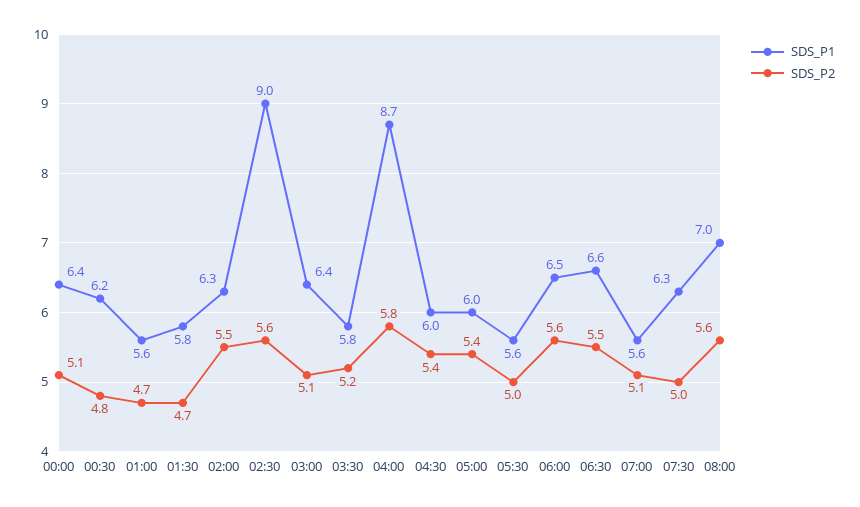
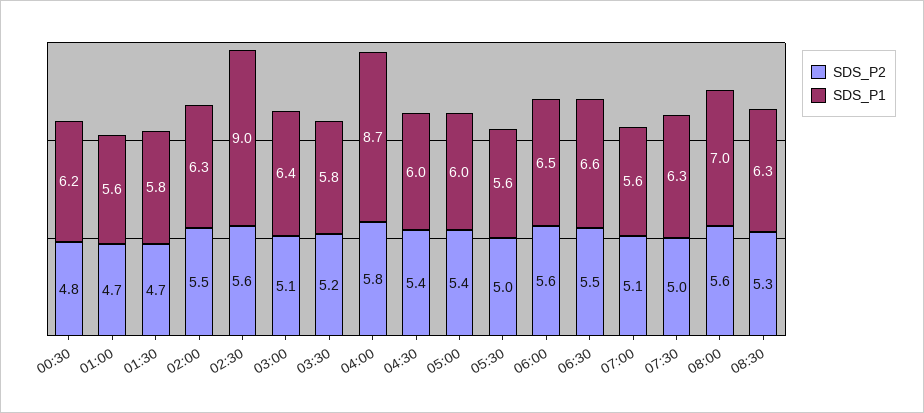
SDS_P1, 00:00: 6.4 -> none
SDS_P2, 00:00: 5.1 -> none
SDS_P2, 08:30: none -> 5.3
SDS_P1, 08:30: none -> 6.3

